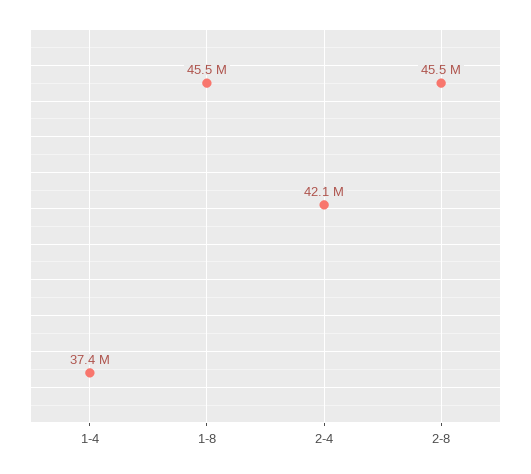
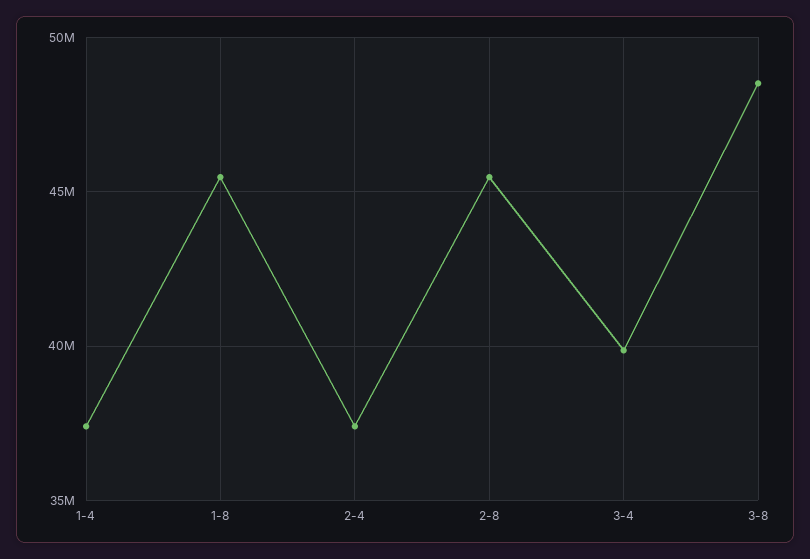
2-4: 42100000 -> 37500000
3-4: none -> 40000000
3-8: none -> 48500000

